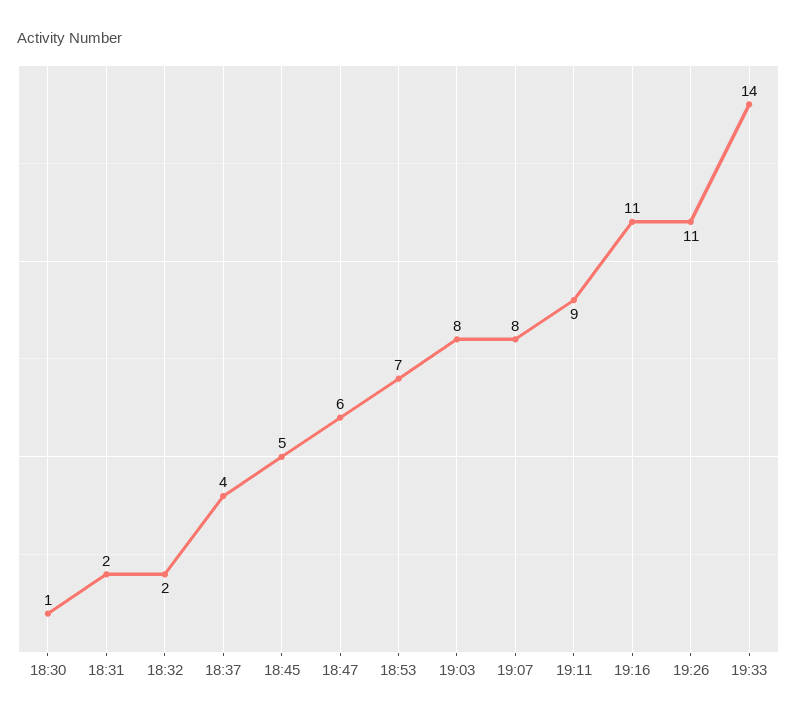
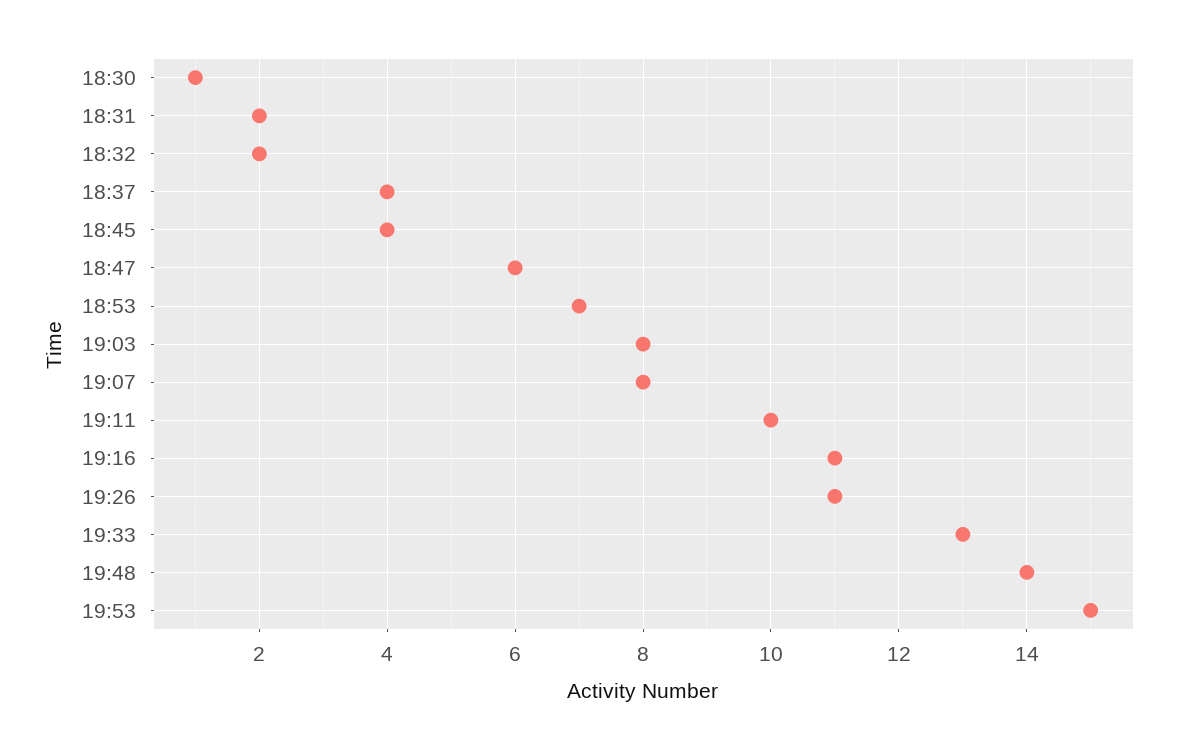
18:45: 5 -> 4
19:11: 9 -> 10
19:33: 14 -> 13
19:48: none -> 14
19:53: none -> 15

